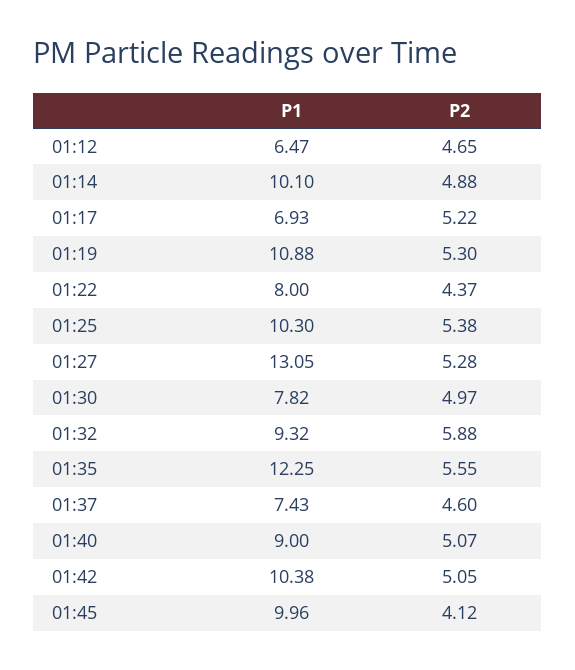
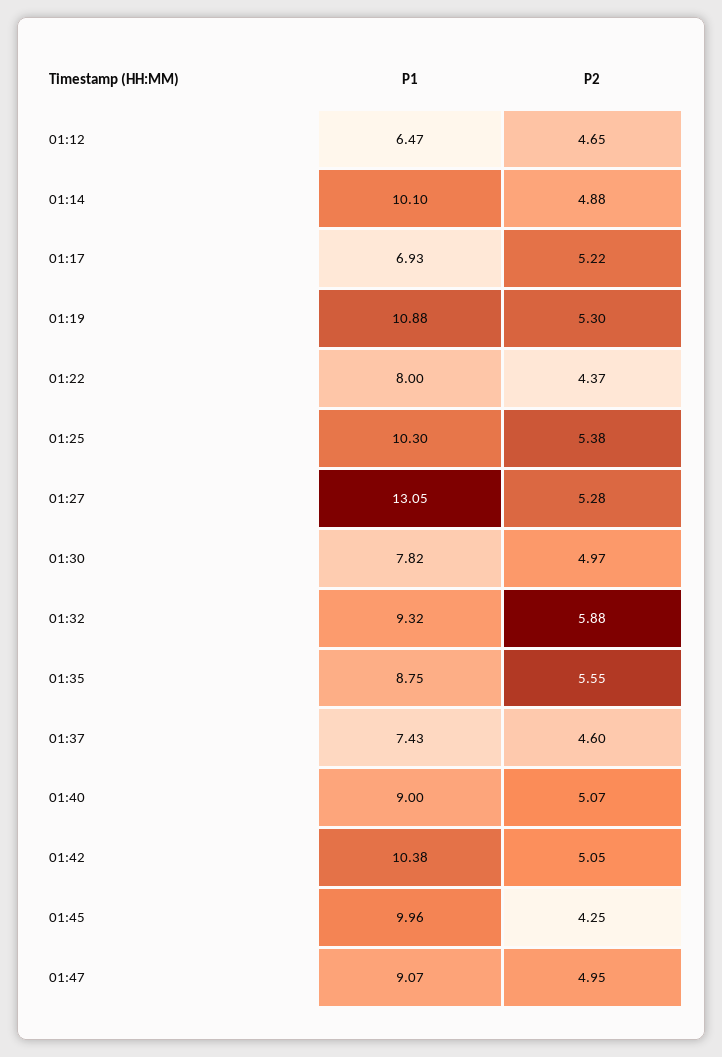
P1, 01:35: 12.25 -> 8.75
P2, 01:45: 4.12 -> 4.25
P1, 01:47: none -> 9.07
P2, 01:47: none -> 4.95

